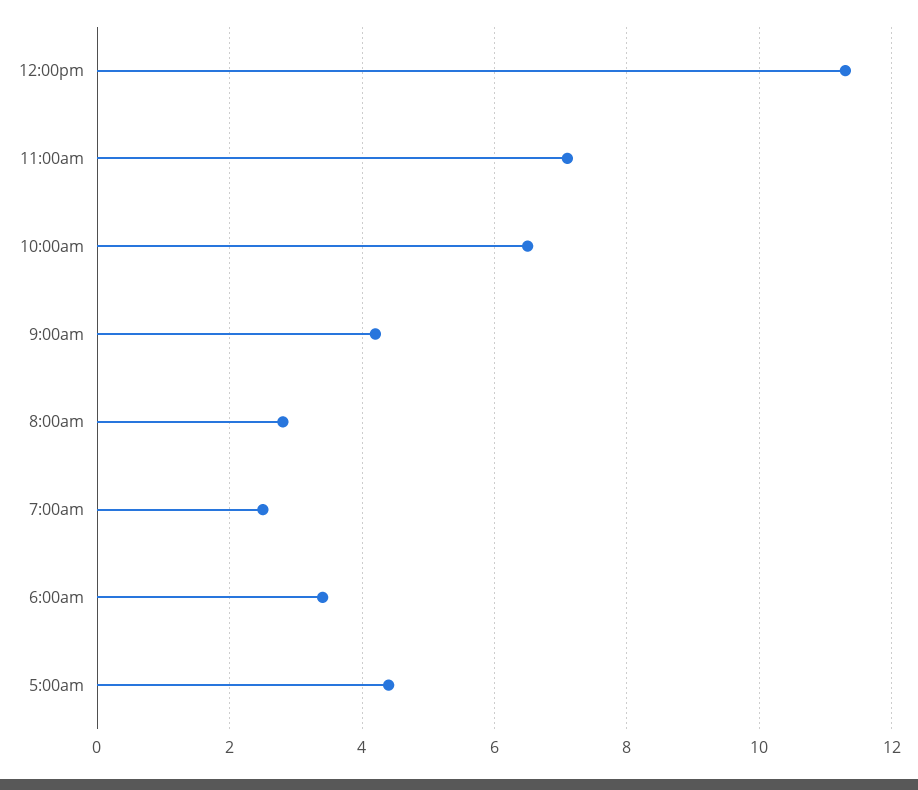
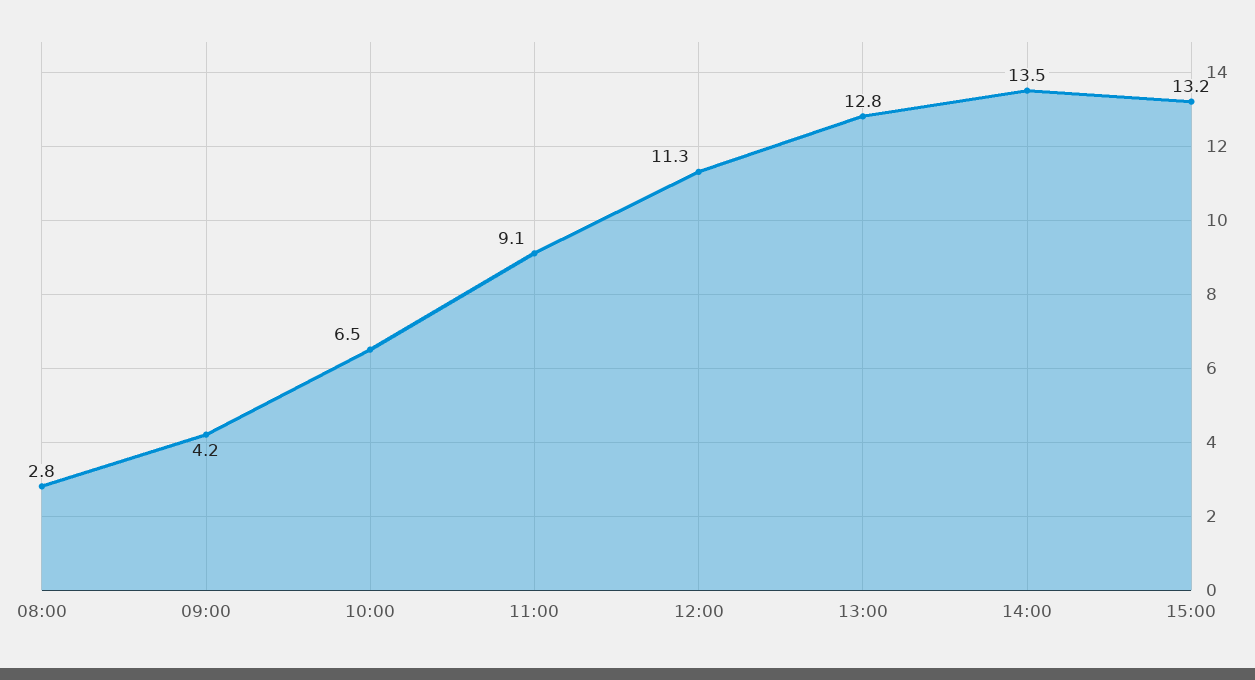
11:00am: 7 -> 9.1
7:00am: 2.5 -> none
6:00am: 3.5 -> none
5:00am: 4.5 -> none
13:00: none -> 12.8
14:00: none -> 13.5
15:00: none -> 13.2

